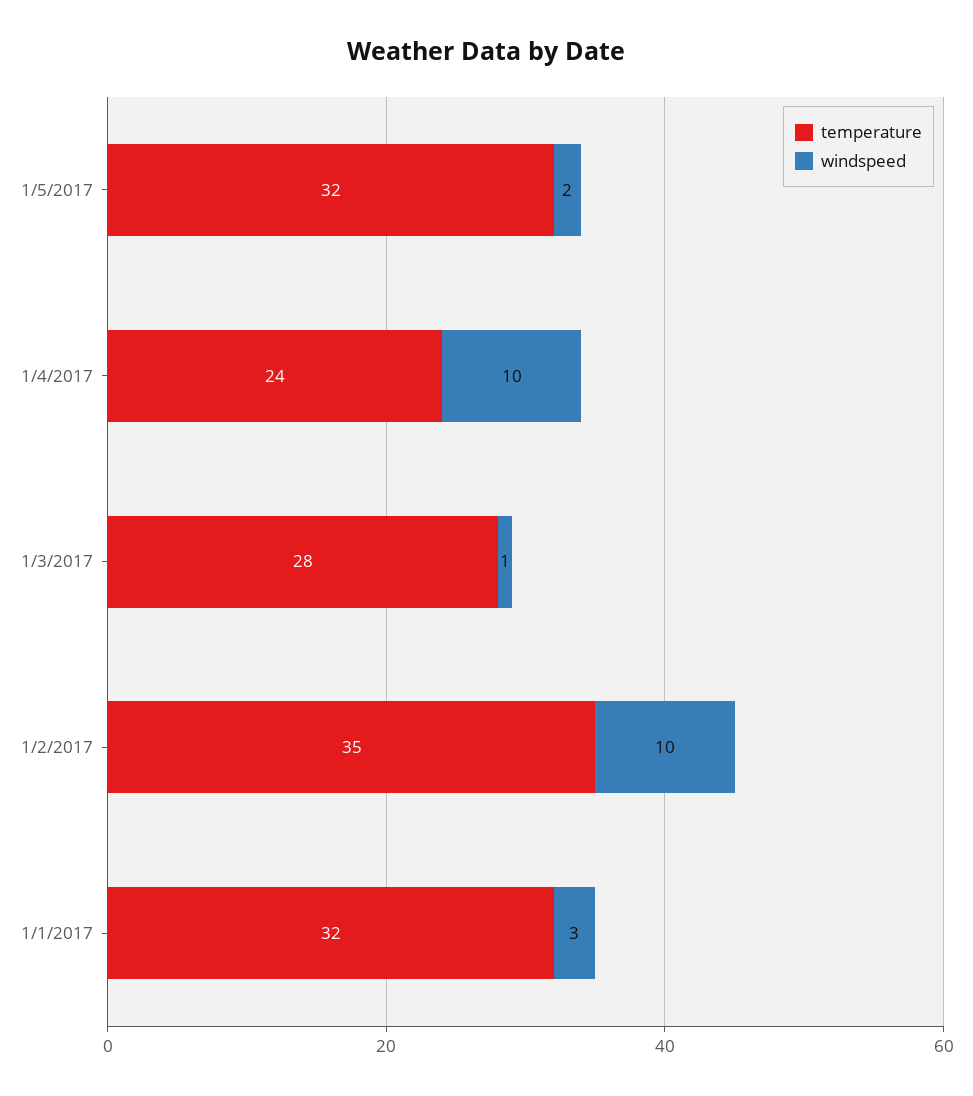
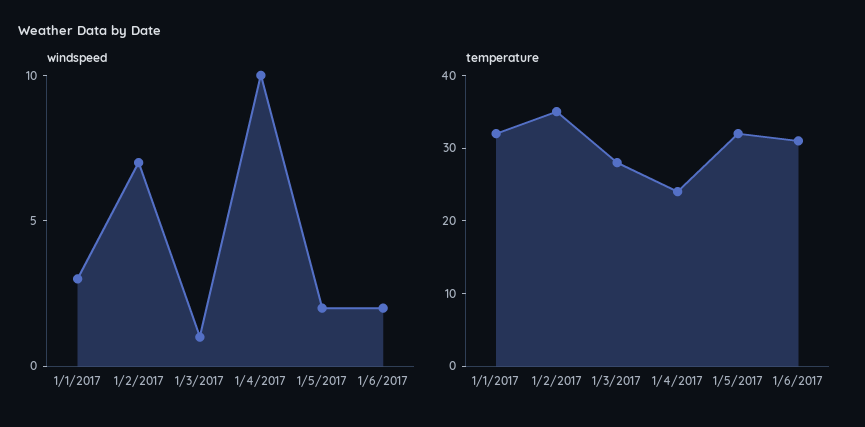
windspeed, 1/2/2017: 10 -> 7
windspeed, 1/6/2017: none -> 2
temperature, 1/6/2017: none -> 30

